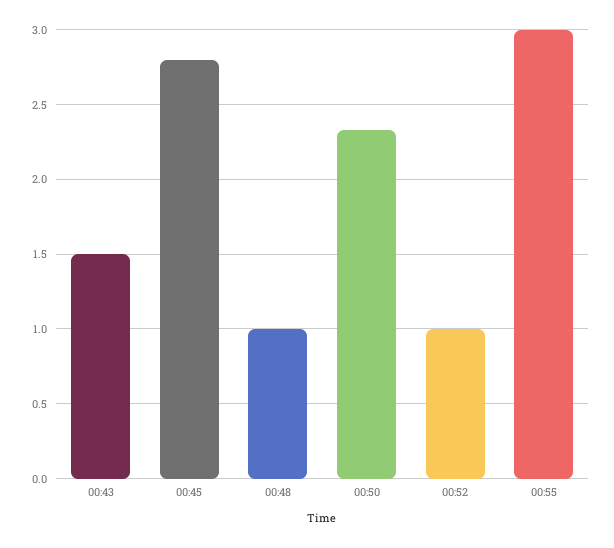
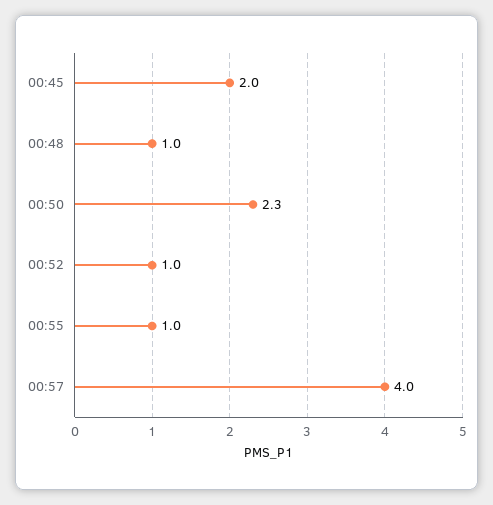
00:43: 1.5 -> none
00:45: 2.8 -> 2
00:55: 3 -> 1
00:57: none -> 4

